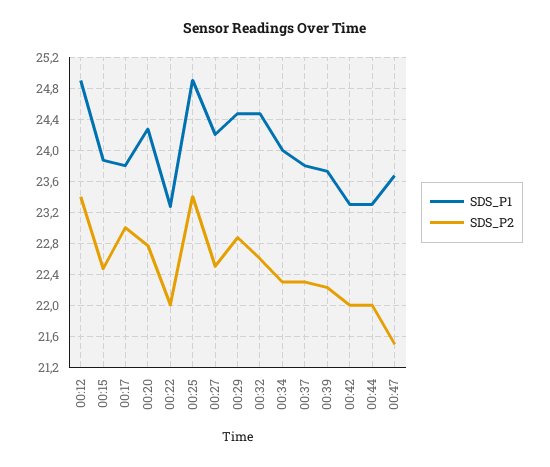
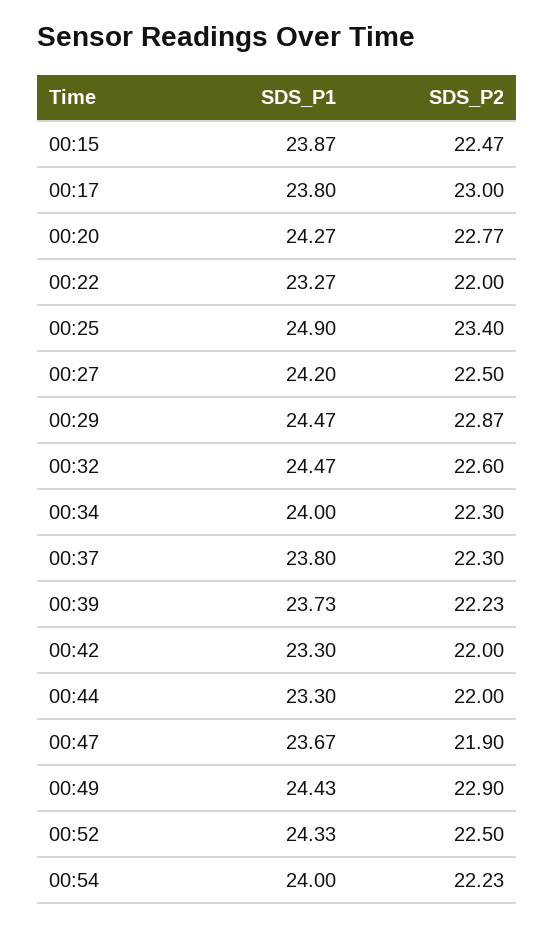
SDS_P1, 00:12: 24.9 -> none
SDS_P2, 00:12: 23.4 -> none
SDS_P2, 00:47: 21.5 -> 21.9
SDS_P1, 00:49: none -> 24.43
SDS_P2, 00:49: none -> 22.9
SDS_P1, 00:52: none -> 24.33
SDS_P2, 00:52: none -> 22.5
SDS_P1, 00:54: none -> 24
SDS_P2, 00:54: none -> 22.23

